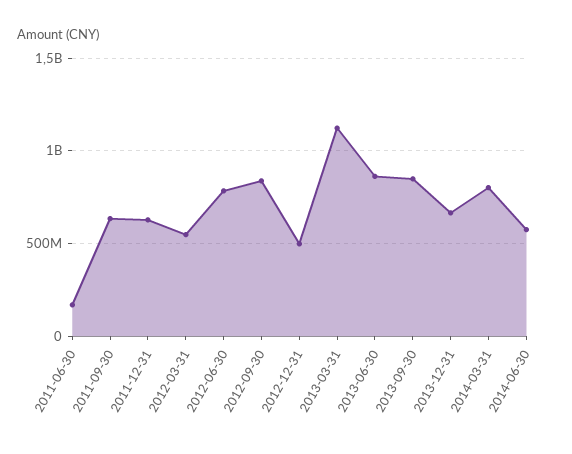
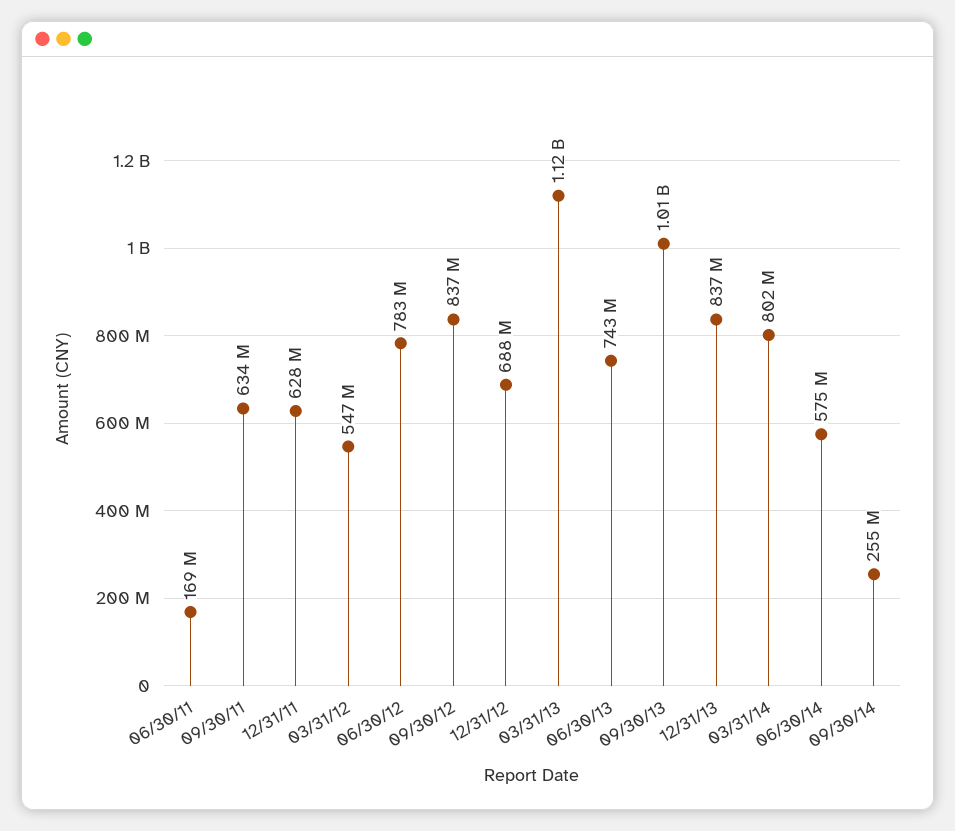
2012-12-31: 500000000 -> 688000000
2013-06-30: 850000000 -> 743000000
2013-09-30: 850000000 -> 1010000000
2013-12-31: 650000000 -> 837000000
09/30/14: none -> 255000000

